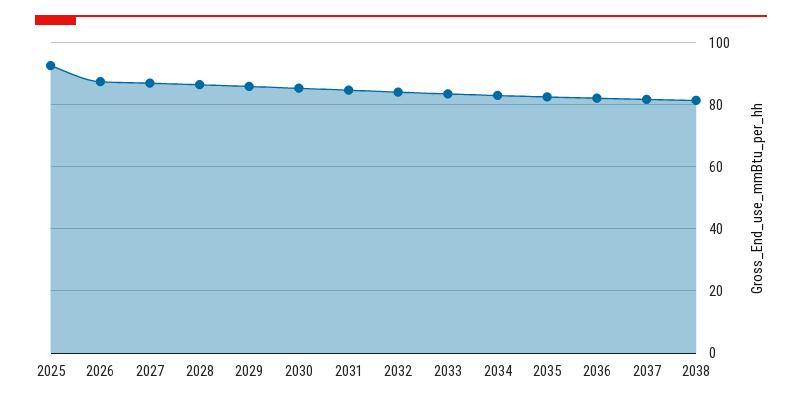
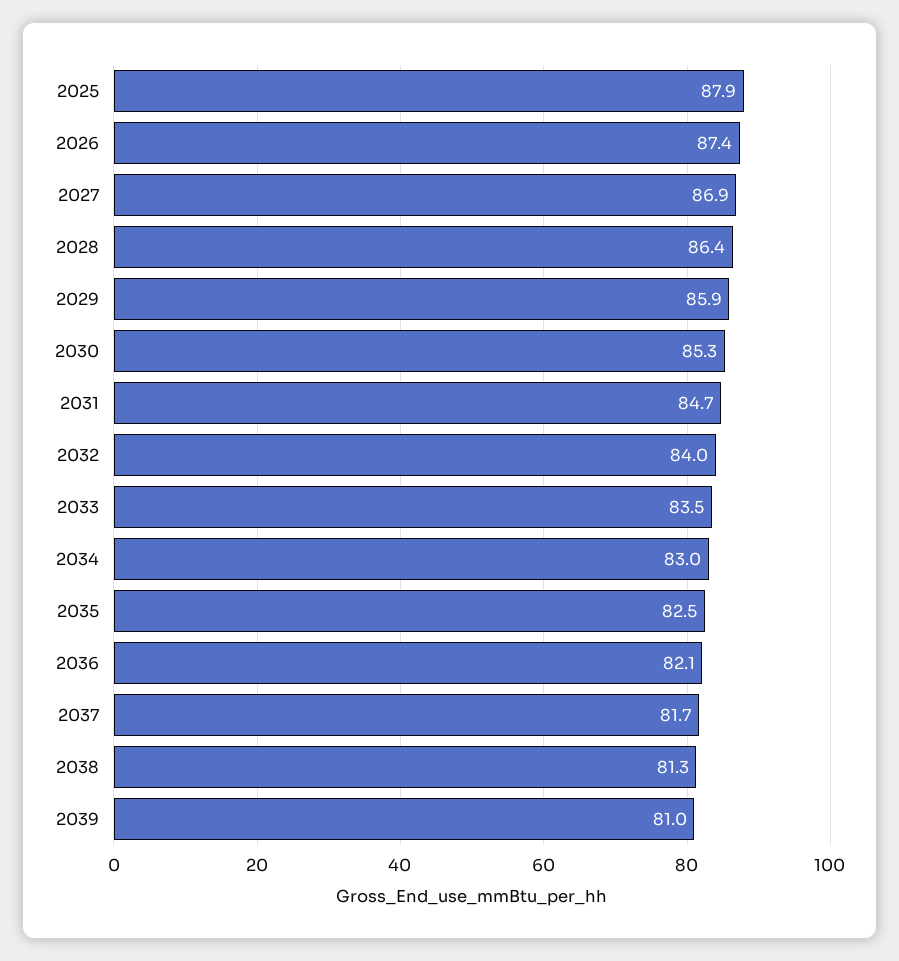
2025: 92 -> 87.9
2039: none -> 81

